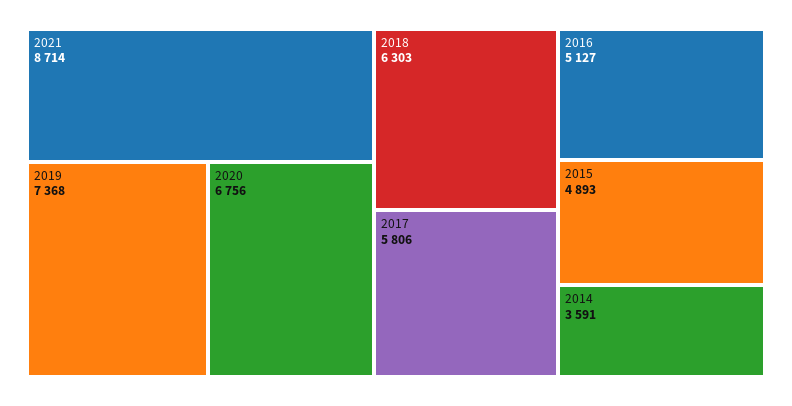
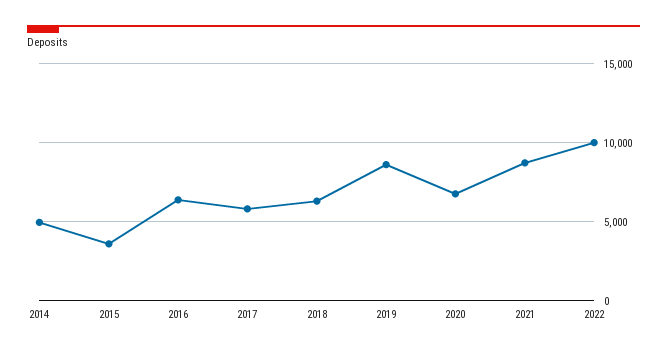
2019: 7368 -> 8500
2016: 5127 -> 6500
2015: 4893 -> 3500
2014: 3591 -> 5000
2022: none -> 10000

